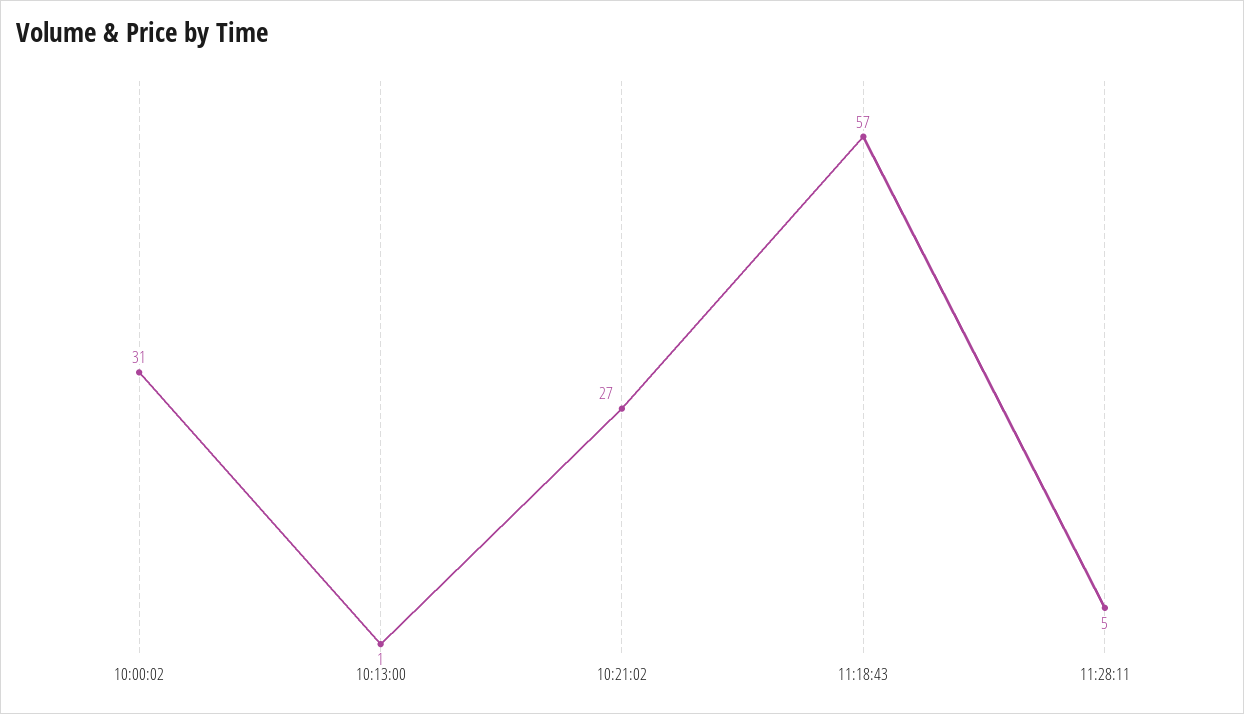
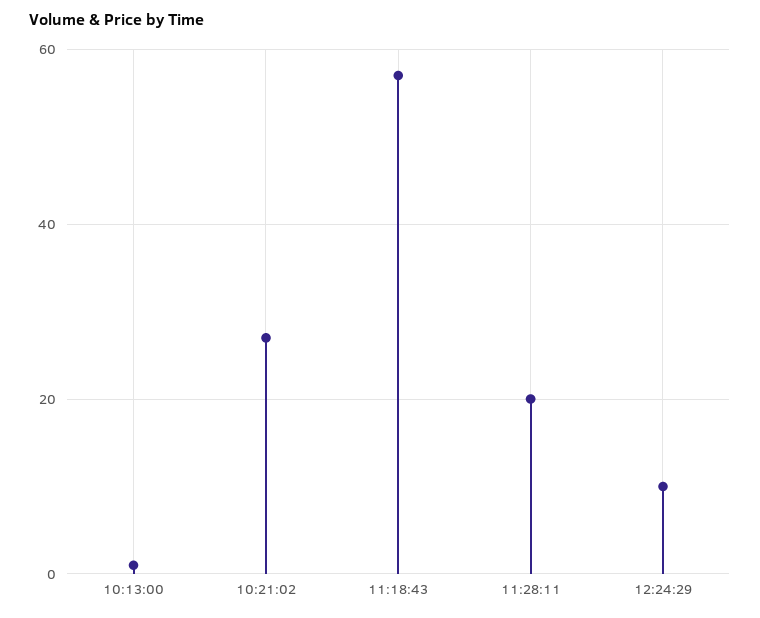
10:00:02: 31 -> none
11:28:11: 5 -> 20
12:24:29: none -> 10

